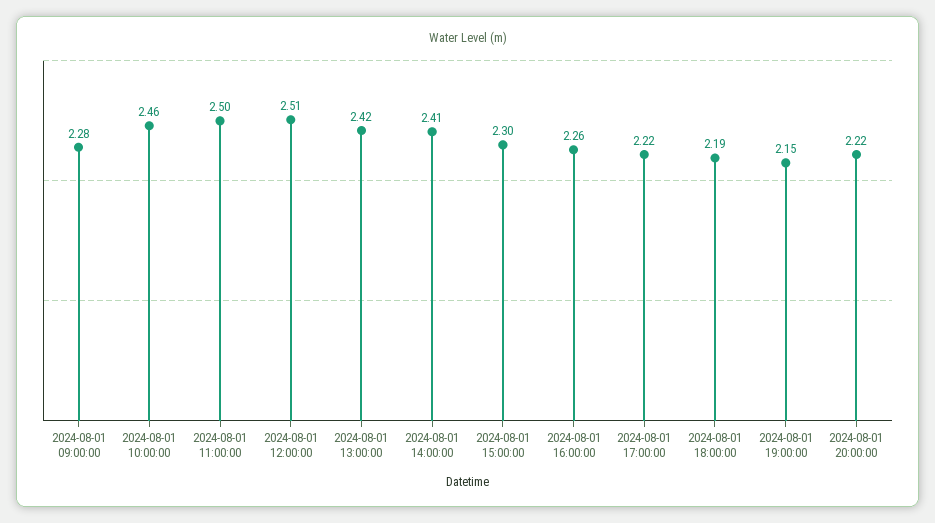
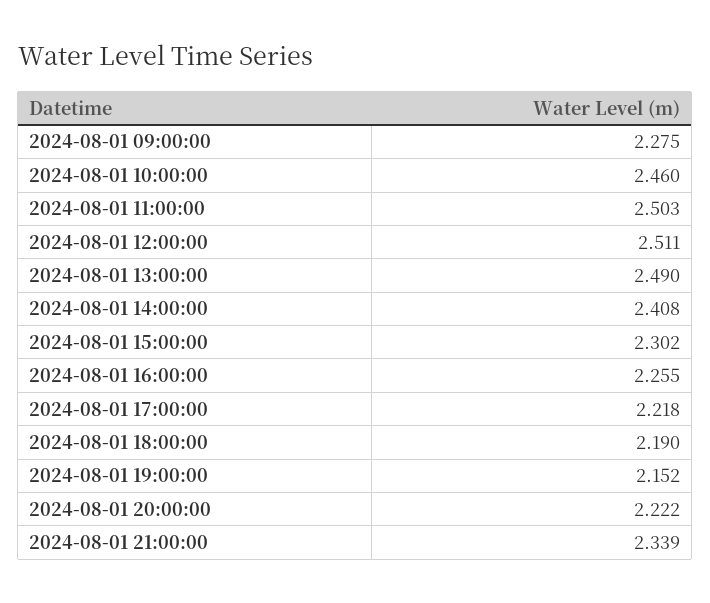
2024-08-01 13:00:00: 2.42 -> 2.49
2024-08-01 21:00:00: none -> 2.339

